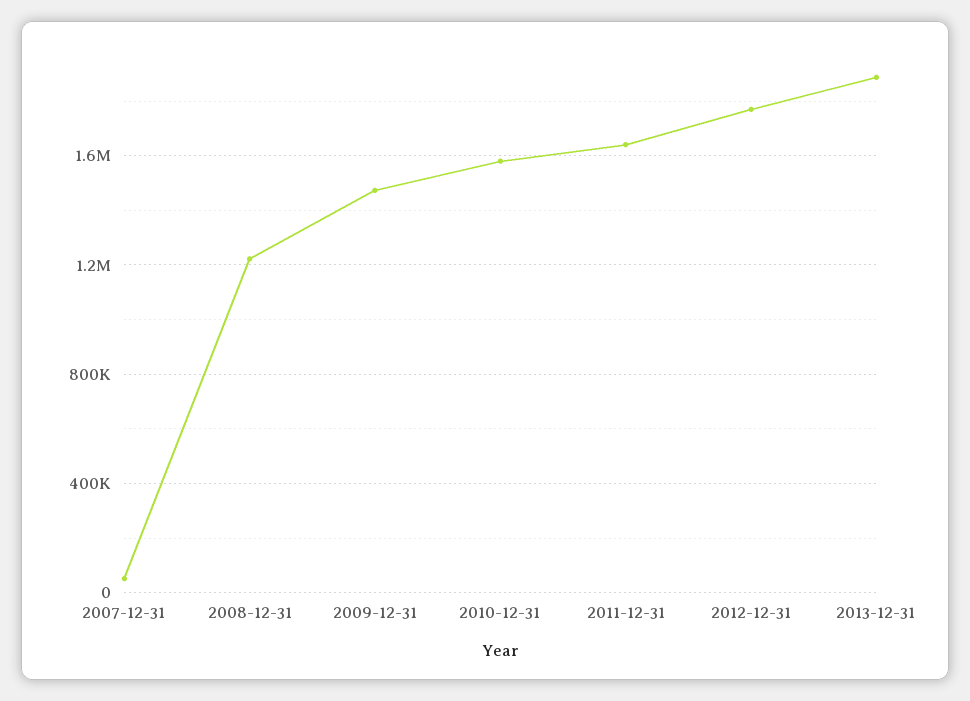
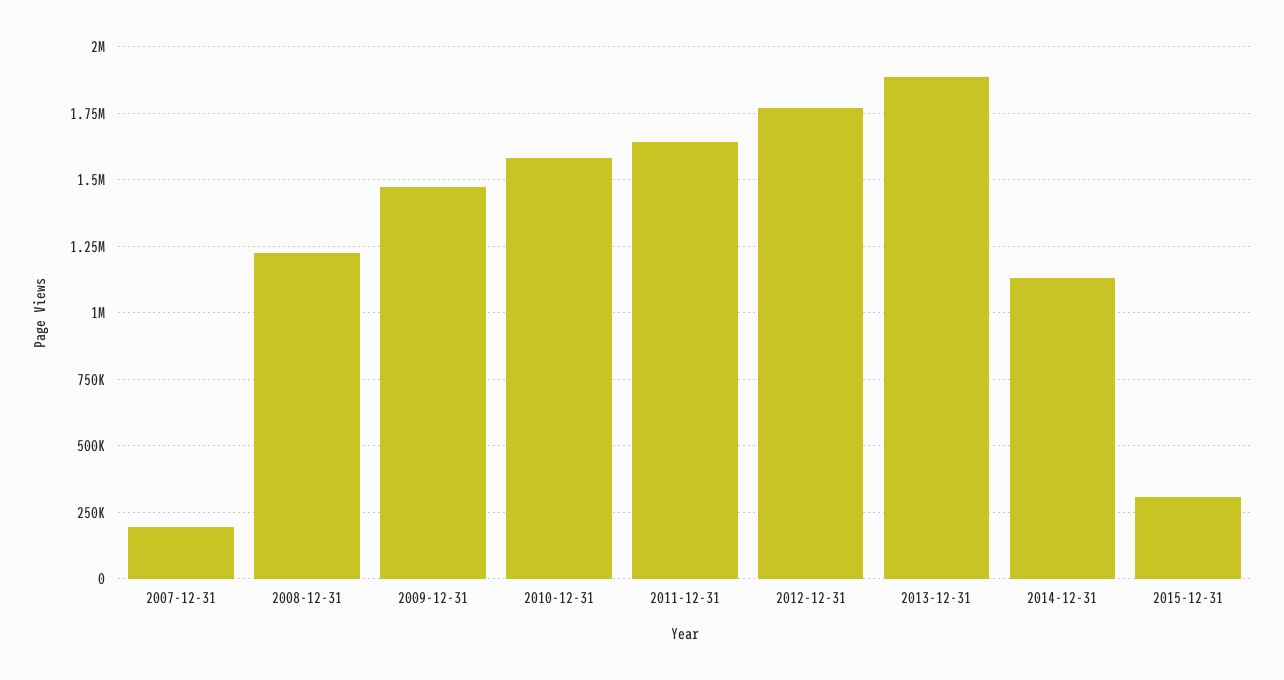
2007-12-31: 50000 -> 200000
2014-12-31: none -> 1125000
2015-12-31: none -> 300000

